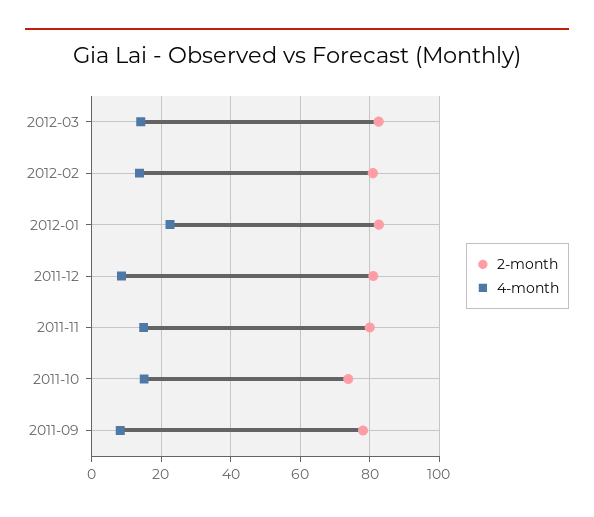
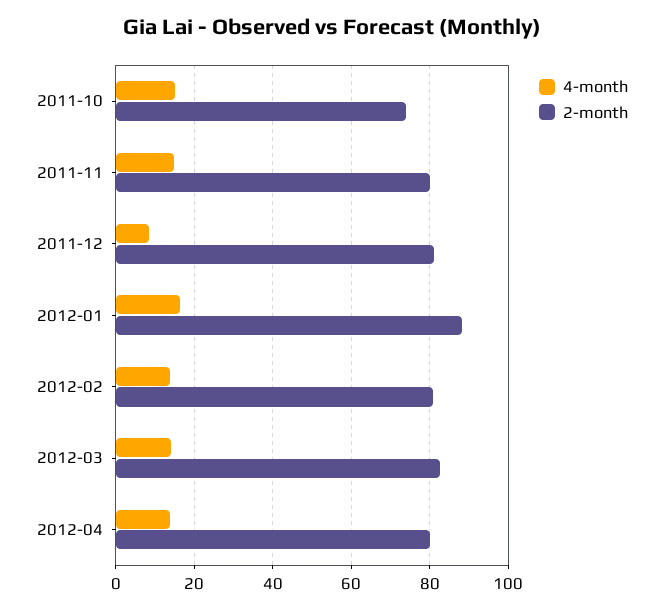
2-month, 2012-01: 82 -> 88
4-month, 2012-01: 22 -> 16
2-month, 2011-09: 78 -> none
4-month, 2011-09: 8 -> none
4-month, 2012-04: none -> 14
2-month, 2012-04: none -> 80

